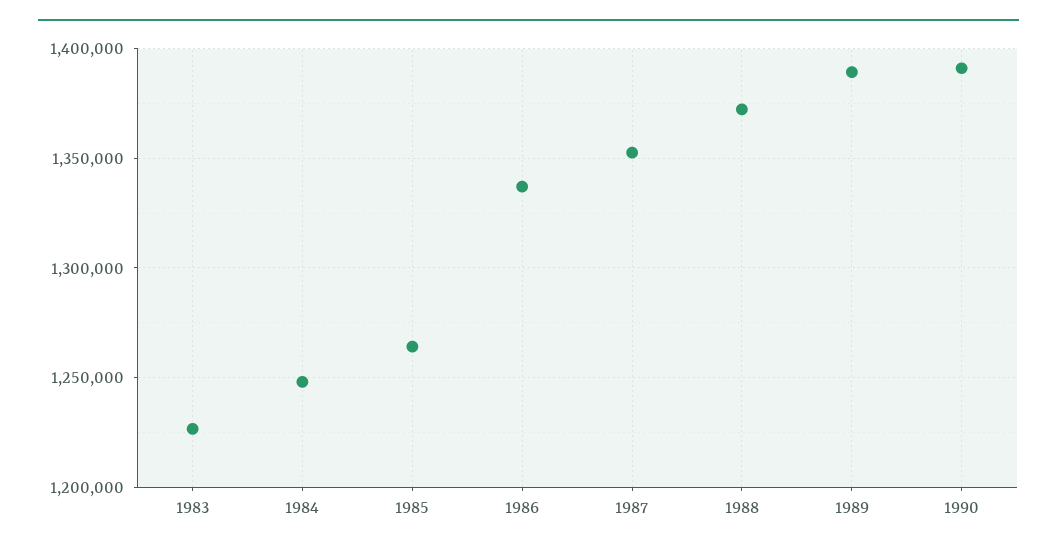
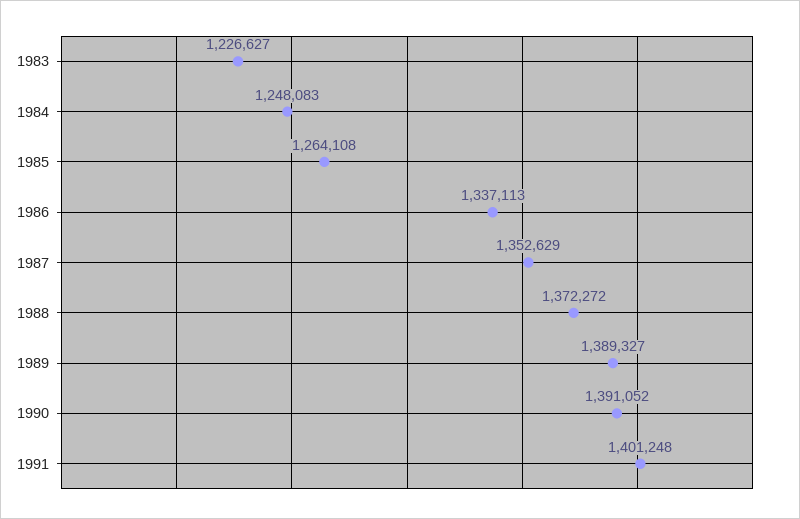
1991: none -> 1401248

